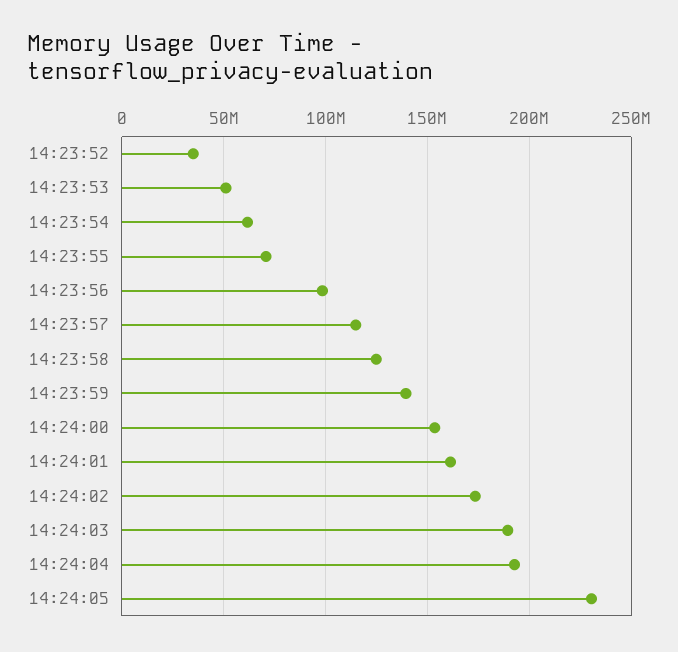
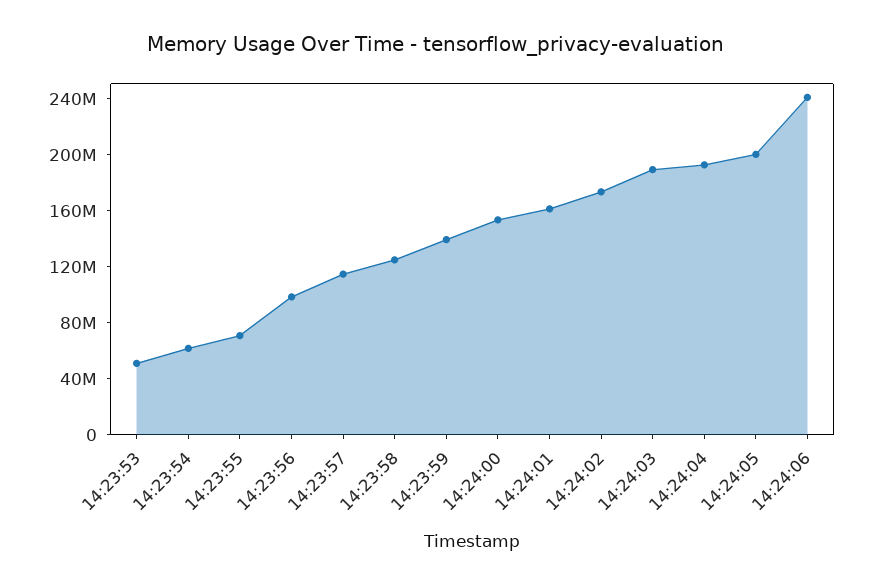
14:23:52: 35000000 -> none
14:24:05: 230000000 -> 200000000
14:24:06: none -> 240000000

